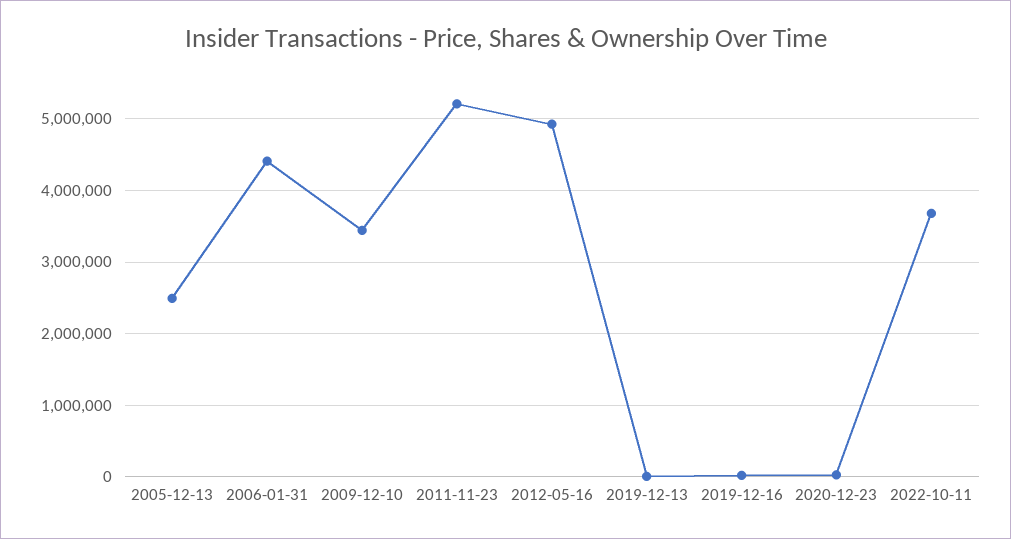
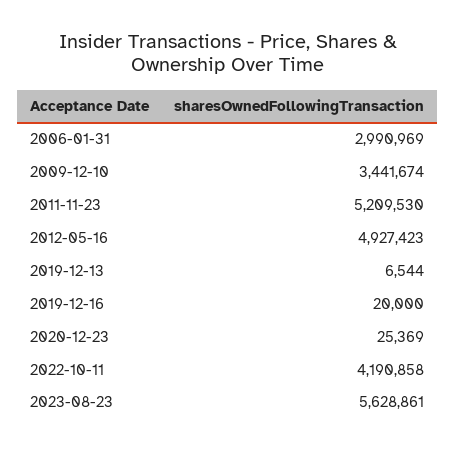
2005-12-13: 2500000 -> none
2006-01-31: 4400000 -> 2990969
2022-10-11: 3700000 -> 4190858
2023-08-23: none -> 5628861

